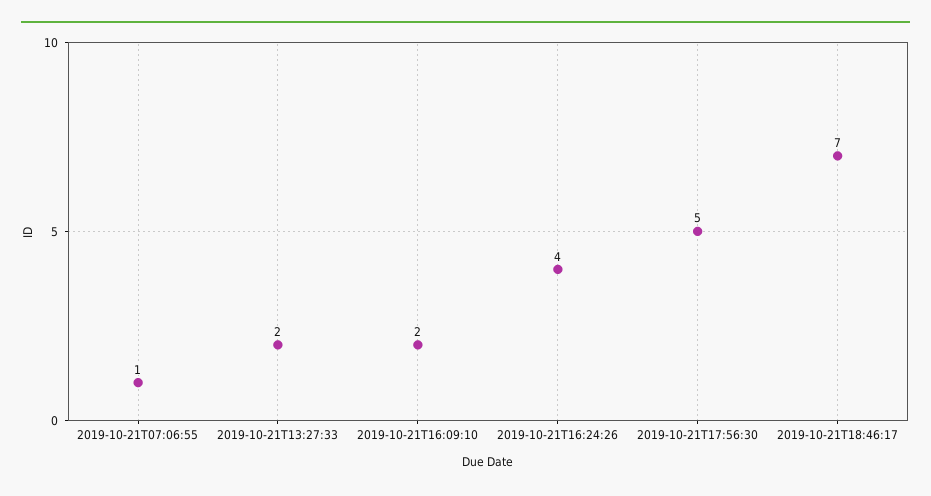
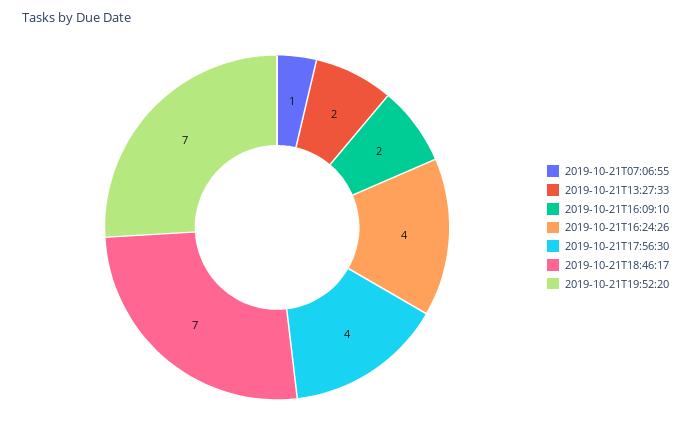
2019-10-21T17:56:30: 5 -> 4
2019-10-21T19:52:20: none -> 7

